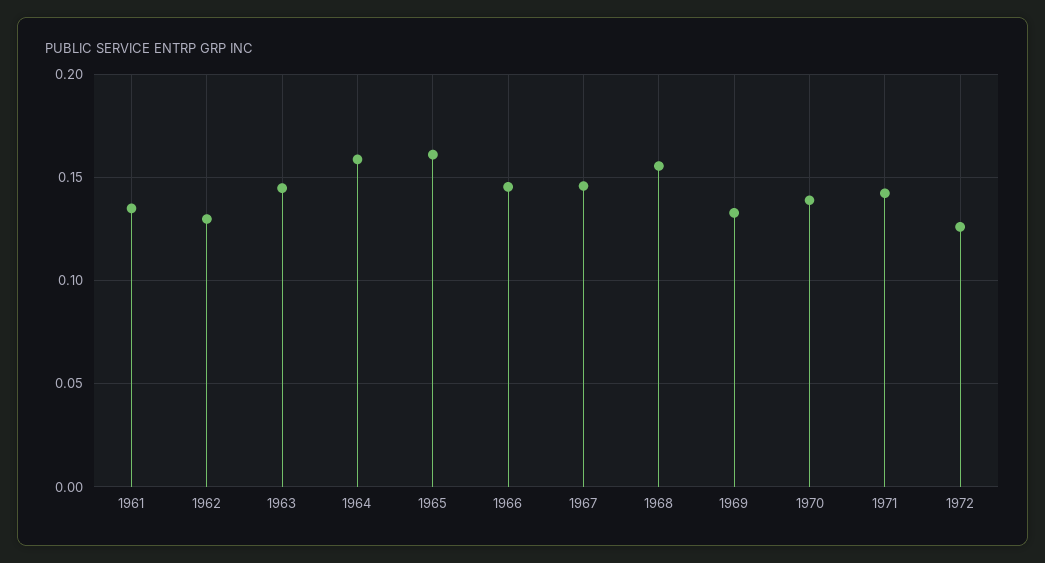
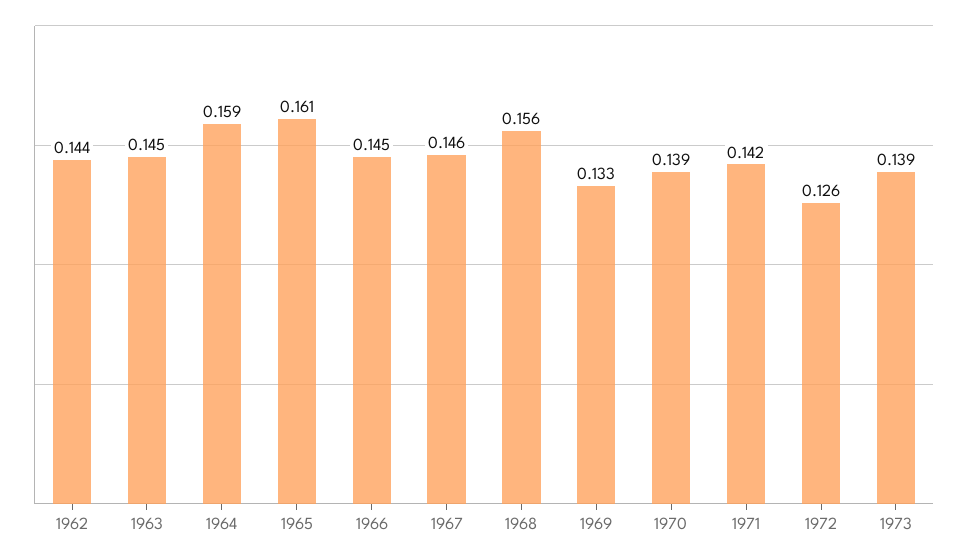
1961: 0.135 -> none
1962: 0.13 -> 0.144
1973: none -> 0.139

